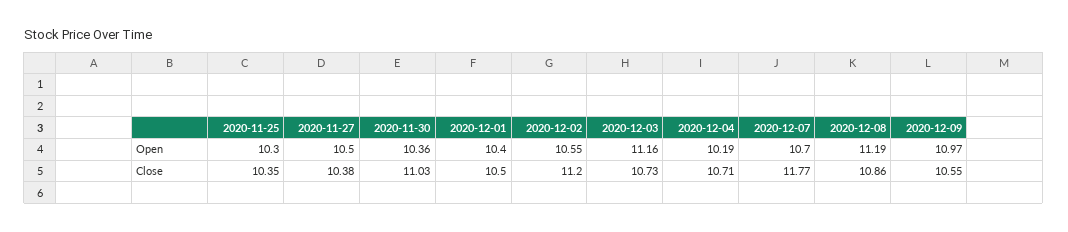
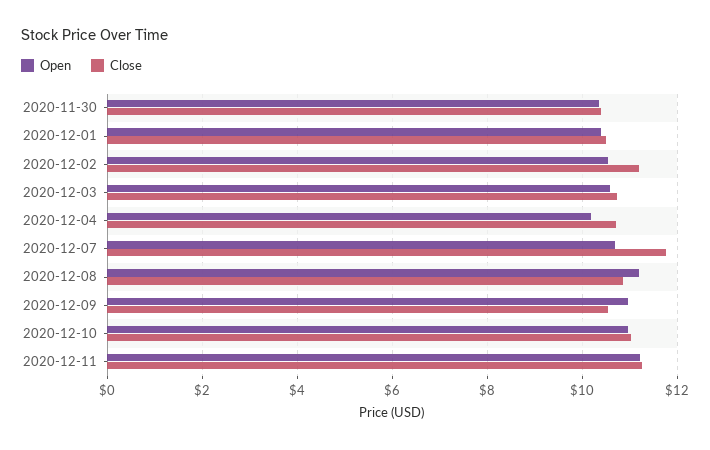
Open, 2020-11-25: 10.3 -> none
Open, 2020-11-27: 10.5 -> none
Open, 2020-12-03: 11.16 -> 10.6
Close, 2020-11-25: 10.35 -> none
Close, 2020-11-27: 10.38 -> none
Close, 2020-11-30: 11.03 -> 10.4
Open, 2020-12-10: none -> 11
Close, 2020-12-10: none -> 11
Open, 2020-12-11: none -> 11.2
Close, 2020-12-11: none -> 11.2

